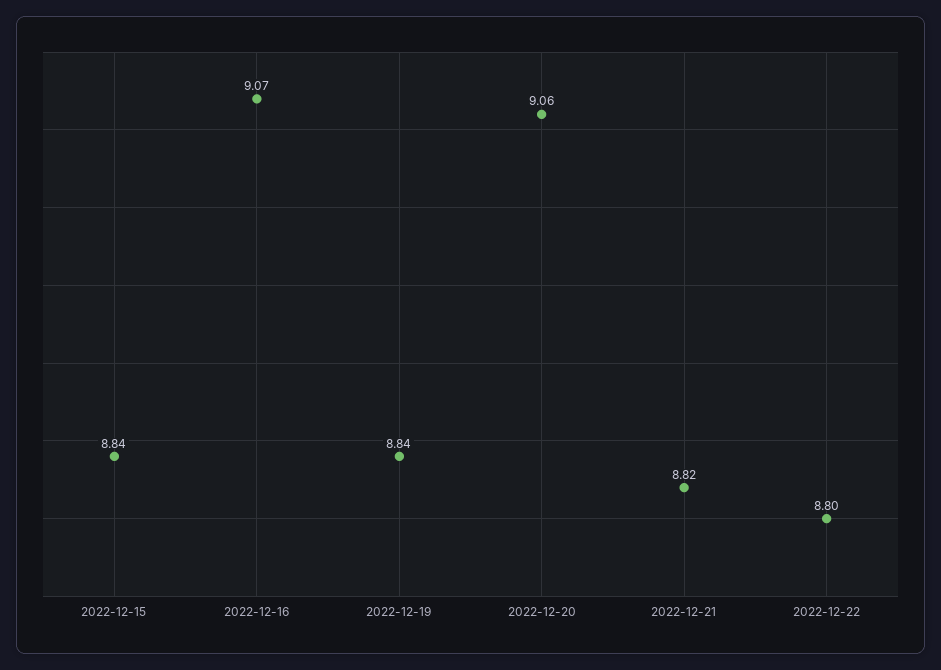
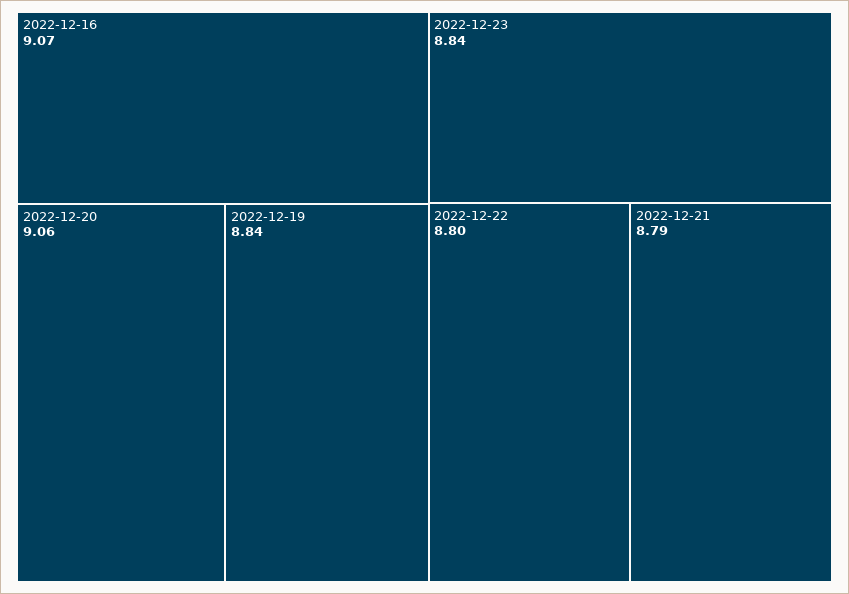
2022-12-15: 8.84 -> none
2022-12-21: 8.82 -> 8.79
2022-12-23: none -> 8.84

